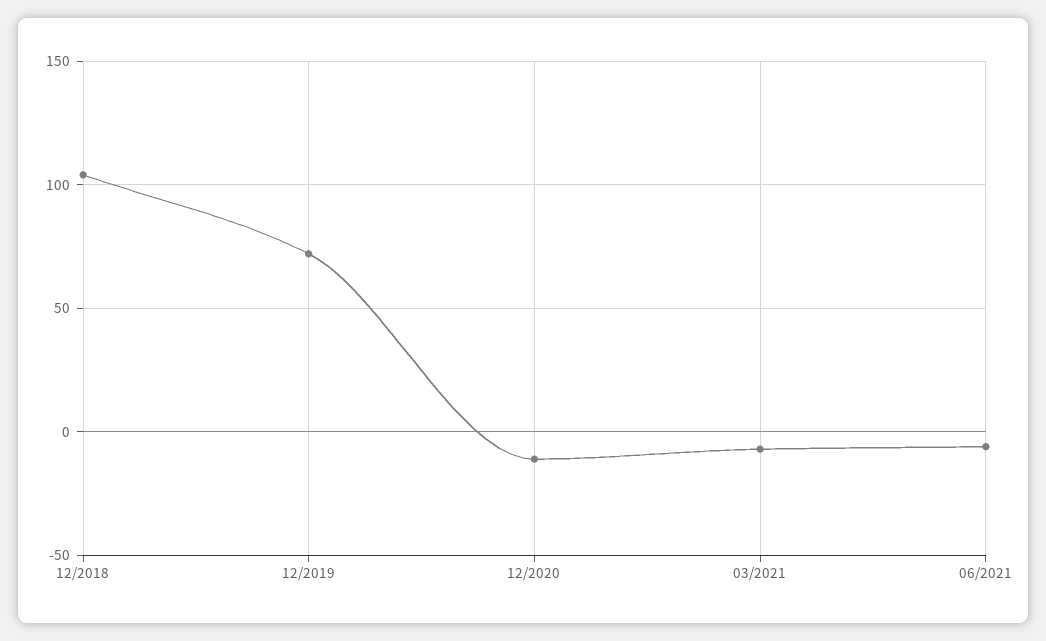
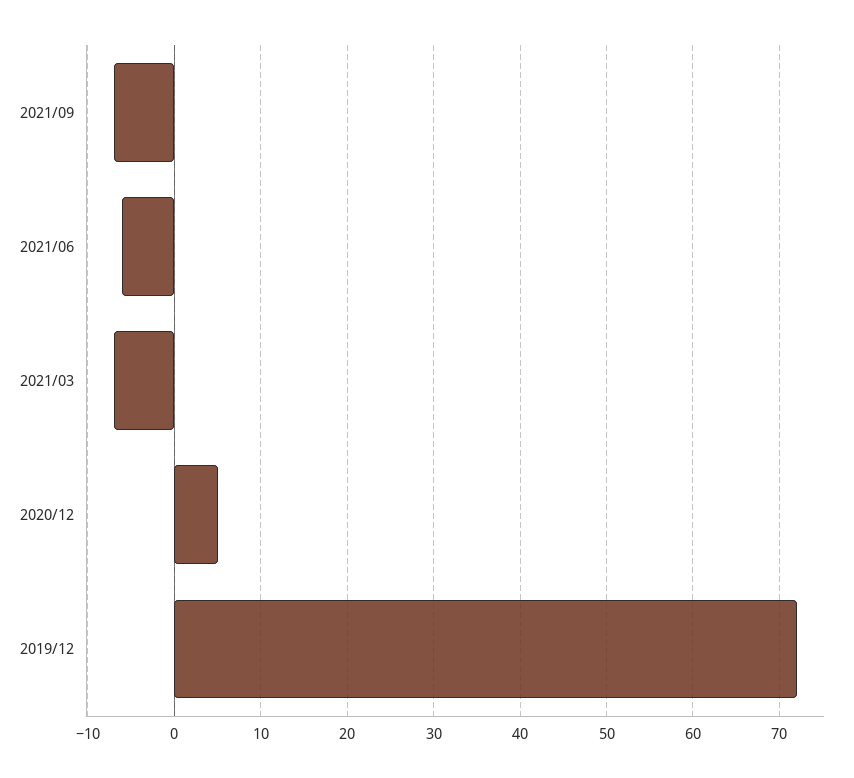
12/2018: 105 -> none
12/2020: -10 -> 5
2021/09: none -> -7

